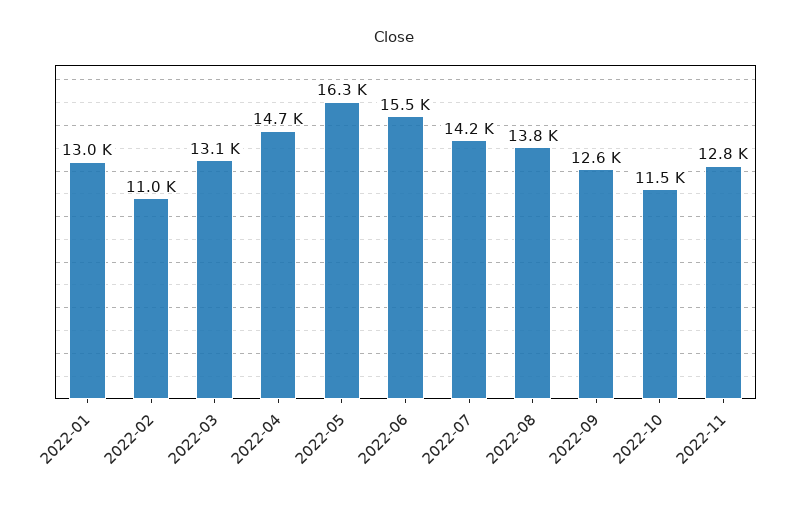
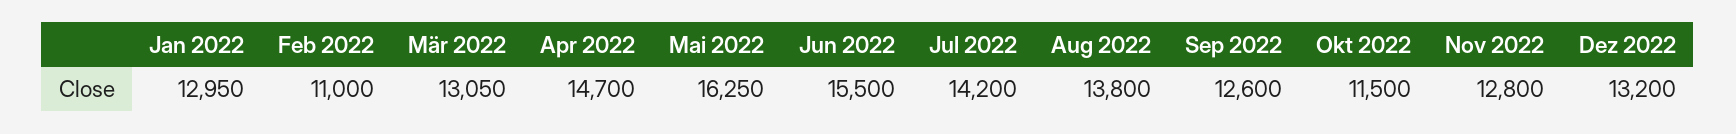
Dez 2022: none -> 13200

